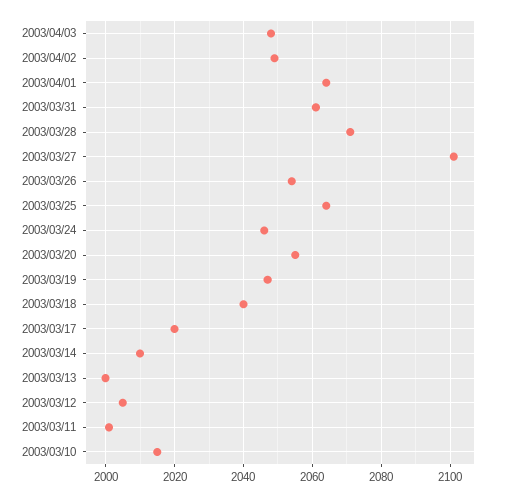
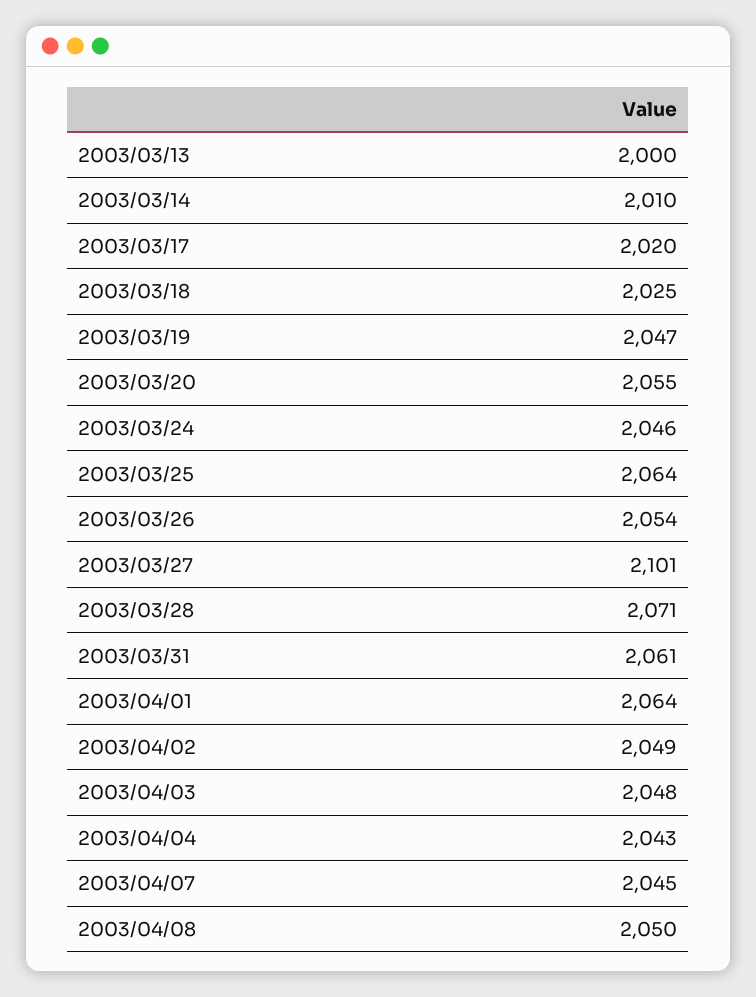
2003/03/18: 2040 -> 2025
2003/03/12: 2005 -> none
2003/03/11: 2000 -> none
2003/03/10: 2015 -> none
2003/04/04: none -> 2043
2003/04/07: none -> 2045
2003/04/08: none -> 2050

